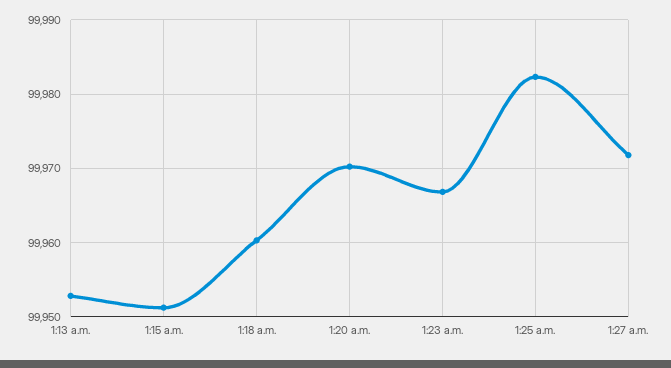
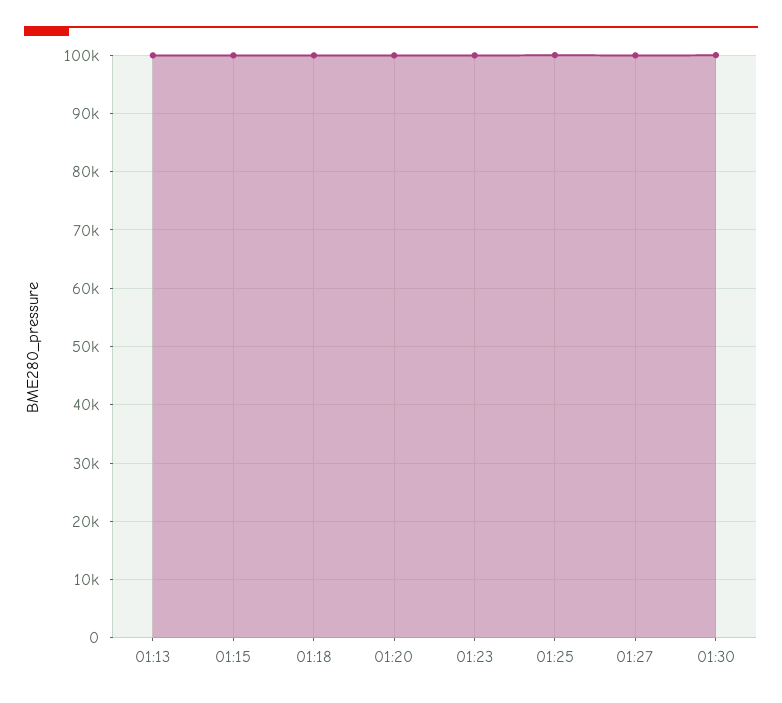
01:30: none -> 100000

